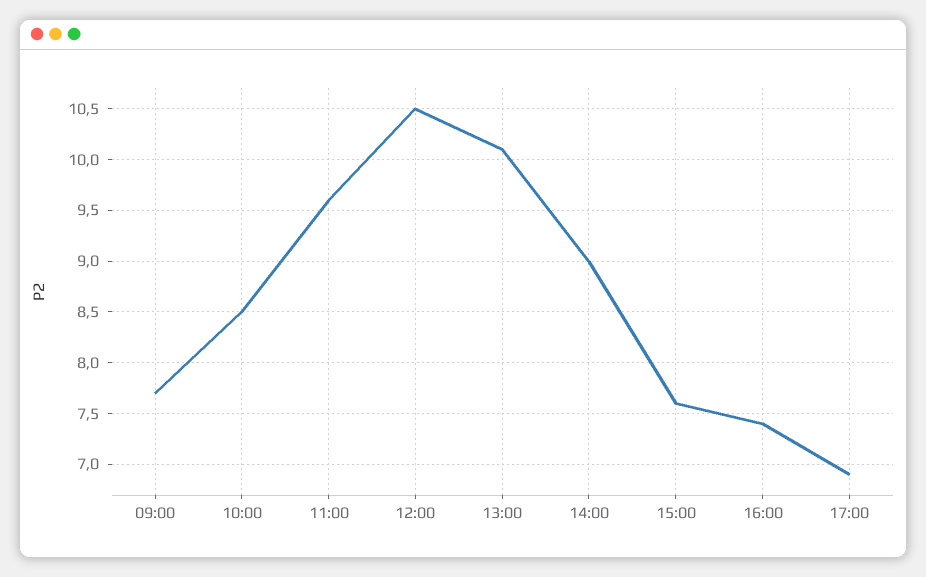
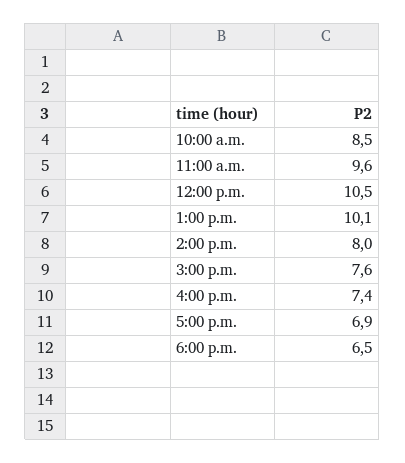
09:00: 7.7 -> none
14:00: 9 -> 8
6:00 p.m.: none -> 6.5

